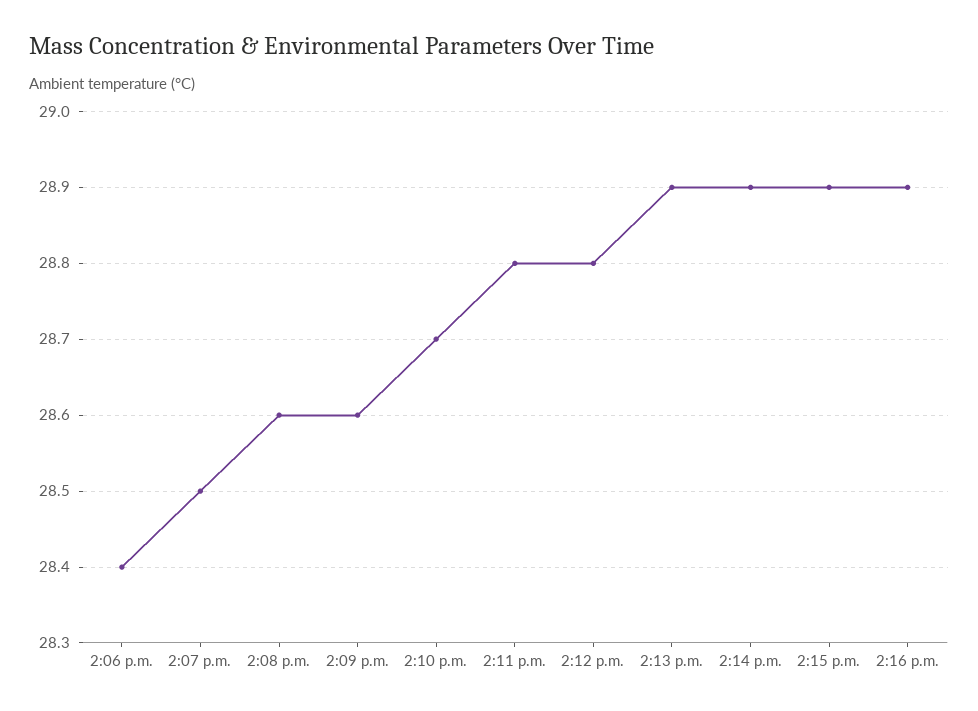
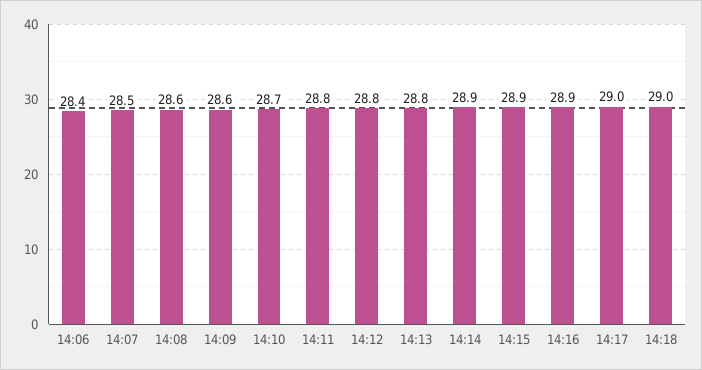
2:13 p.m.: 28.9 -> 28.8
14:17: none -> 29
14:18: none -> 29

